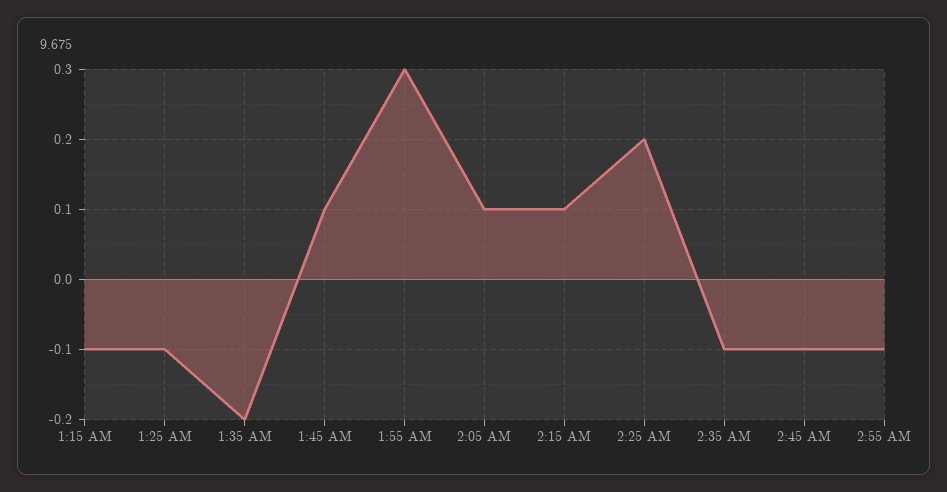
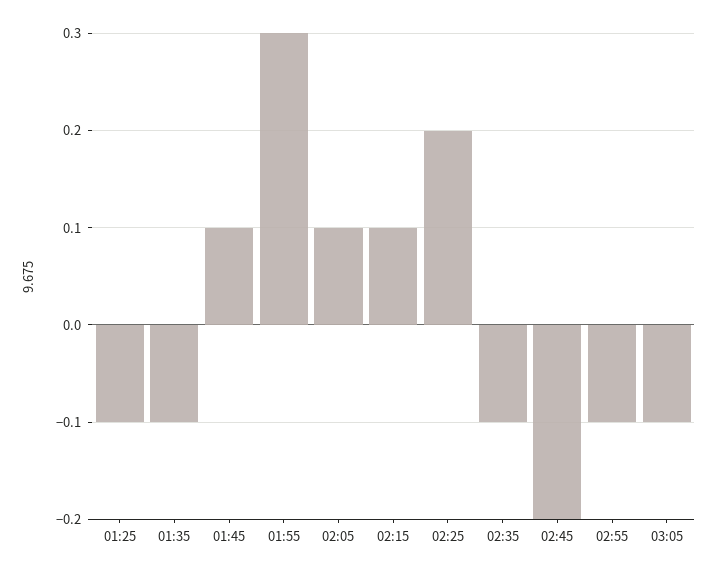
1:15 AM: -0.1 -> none
1:35 AM: -0.2 -> -0.1
2:45 AM: -0.1 -> -0.2
03:05: none -> -0.1

